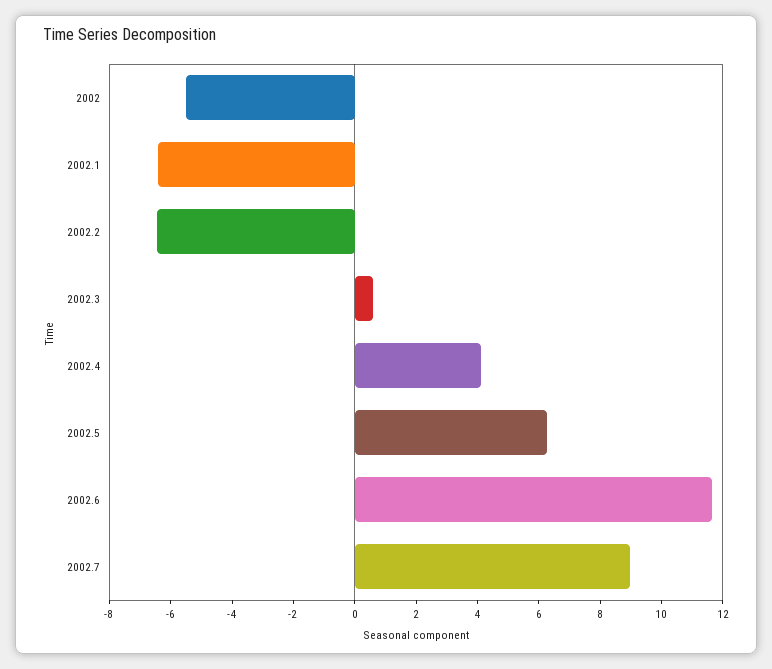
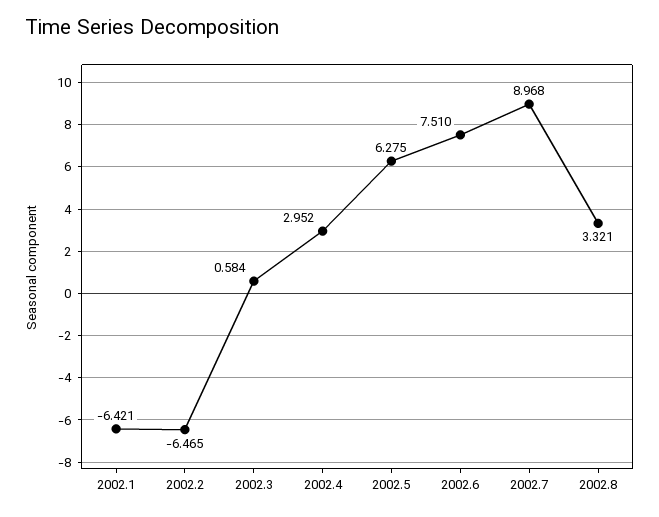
2002: -5.5 -> none
2002.4: 4 -> 2.952
2002.6: 11.5 -> 7.51
2002.8: none -> 3.321

